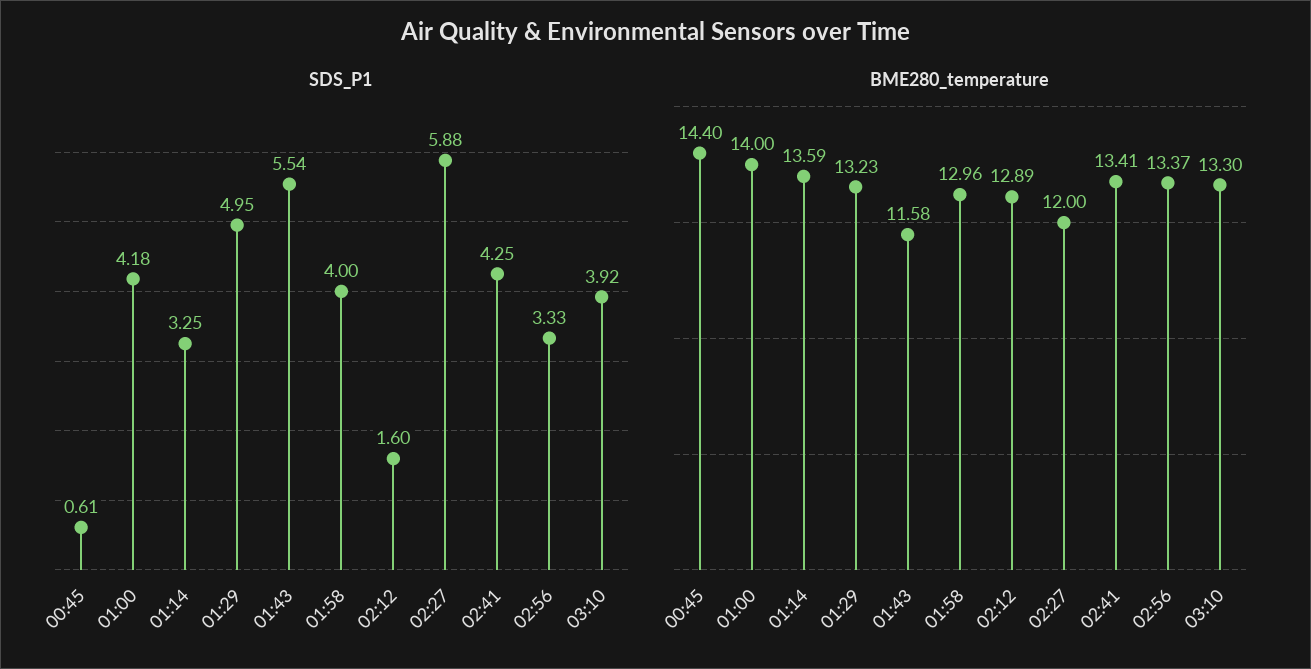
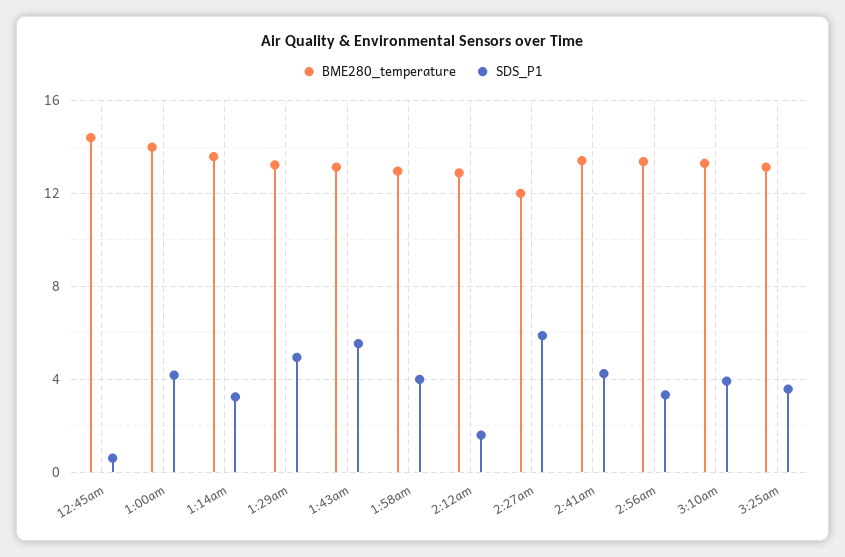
BME280_temperature, 01:43: 11.58 -> 13
BME280_temperature, 3:25am: none -> 13
SDS_P1, 3:25am: none -> 3.5

